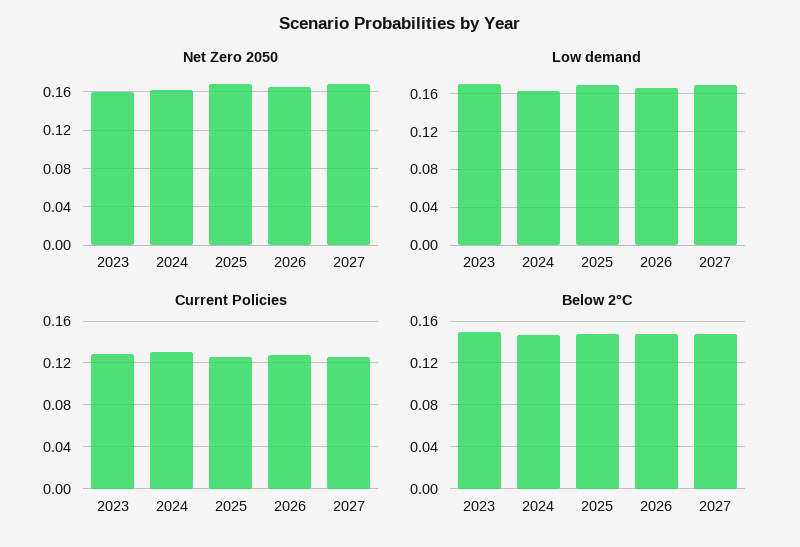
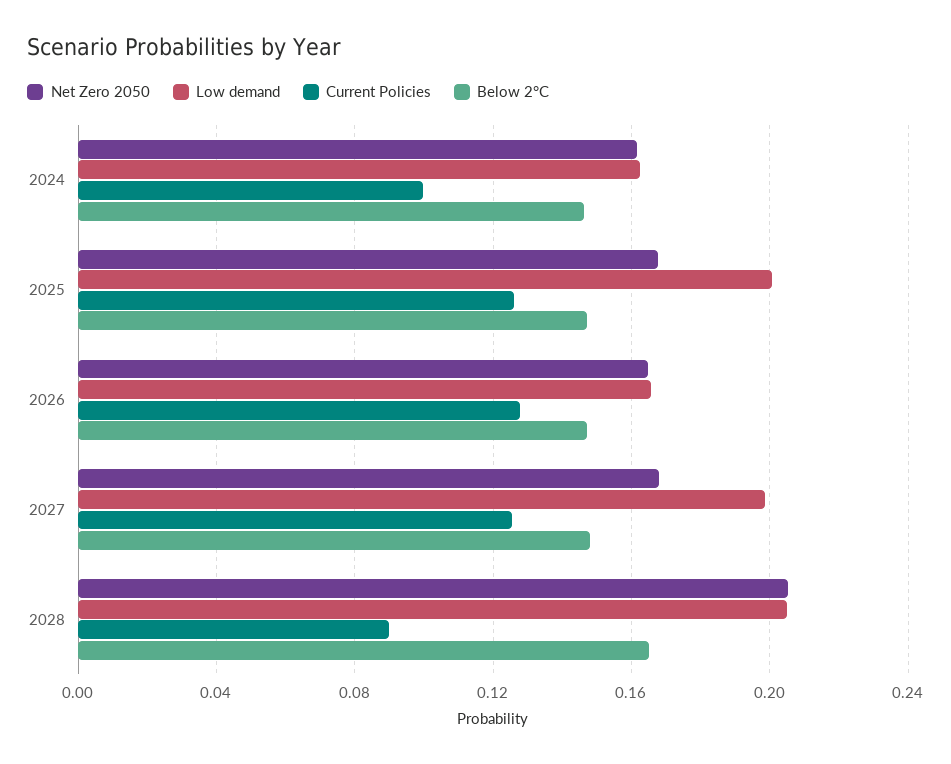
Net Zero 2050, 2023: 0.16 -> none
Low demand, 2023: 0.17 -> none
Low demand, 2025: 0.17 -> 0.2
Low demand, 2027: 0.17 -> 0.2
Current Policies, 2023: 0.13 -> none
Current Policies, 2024: 0.13 -> 0.1
Below 2°C, 2023: 0.15 -> none
Net Zero 2050, 2028: none -> 0.205
Low demand, 2028: none -> 0.205
Current Policies, 2028: none -> 0.09
Below 2°C, 2028: none -> 0.165

